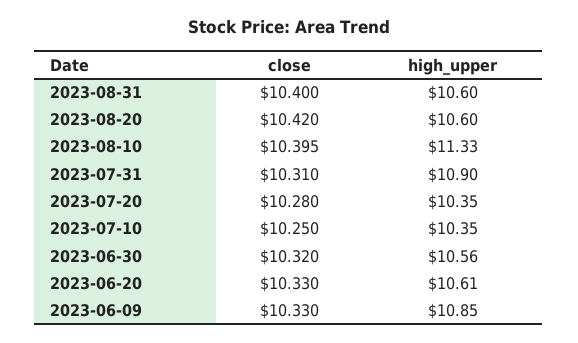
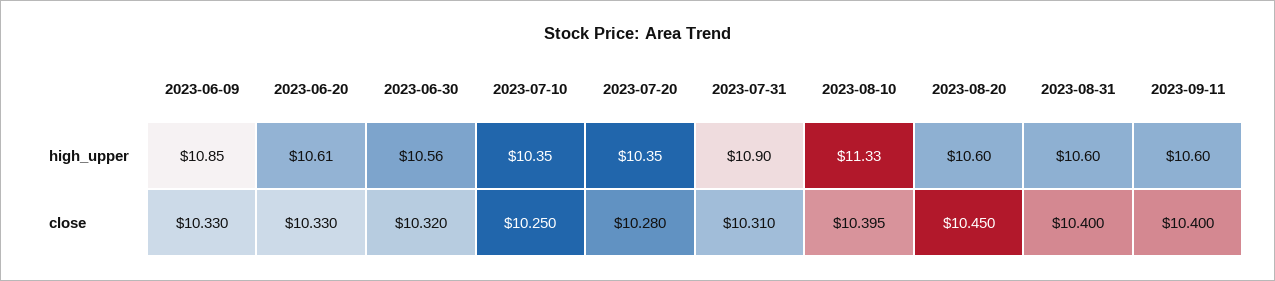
close, 2023-08-20: 10.42 -> 10.45
high_upper, 2023-09-11: none -> 10.6
close, 2023-09-11: none -> 10.4

